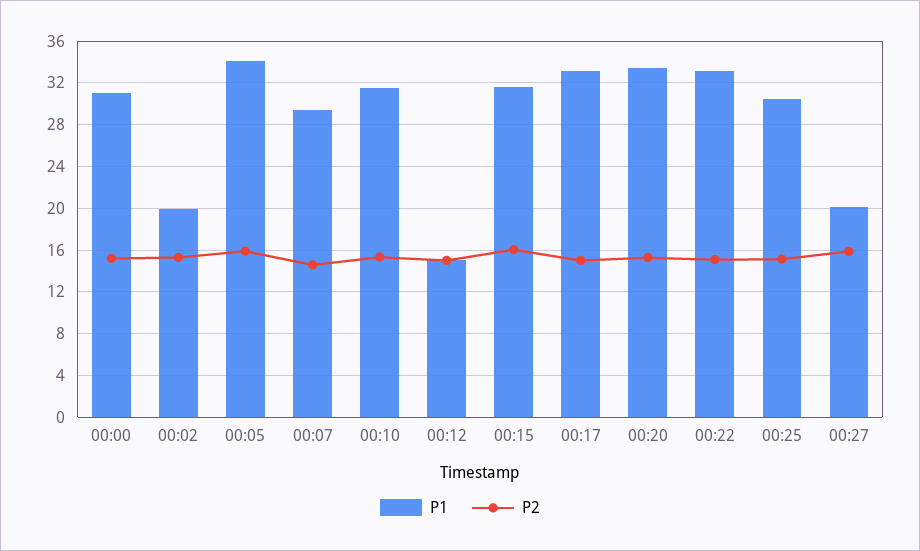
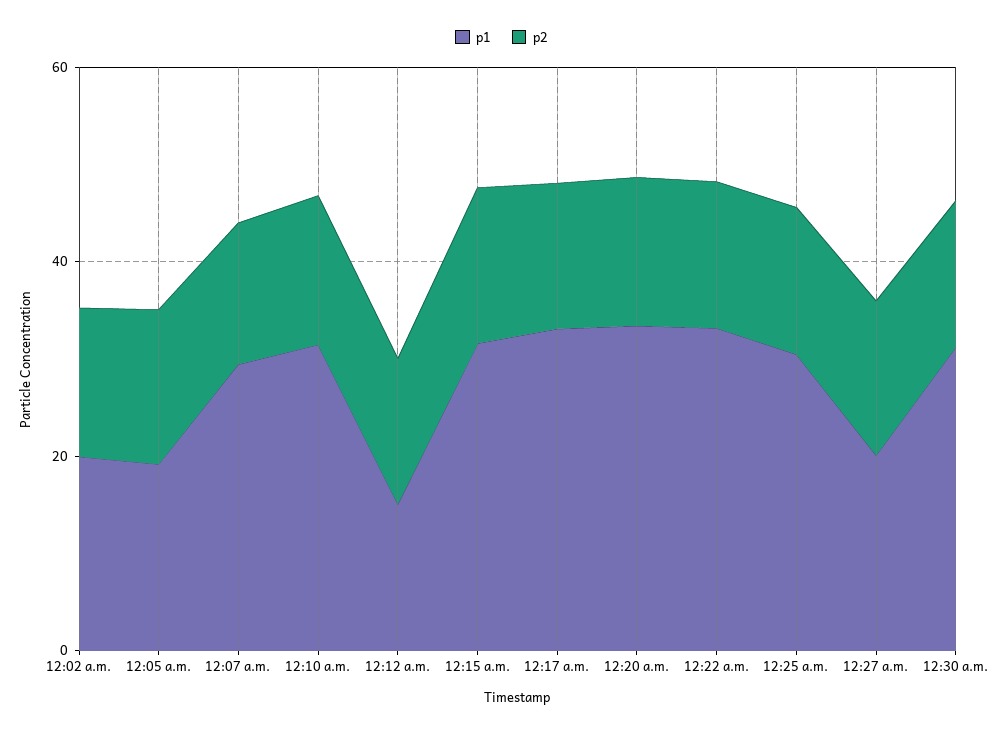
P1, 00:00: 31 -> none
P2, 00:00: 15 -> none
P1, 00:05: 34 -> 20
P1, 12:30 a.m.: none -> 30
P2, 12:30 a.m.: none -> 15

